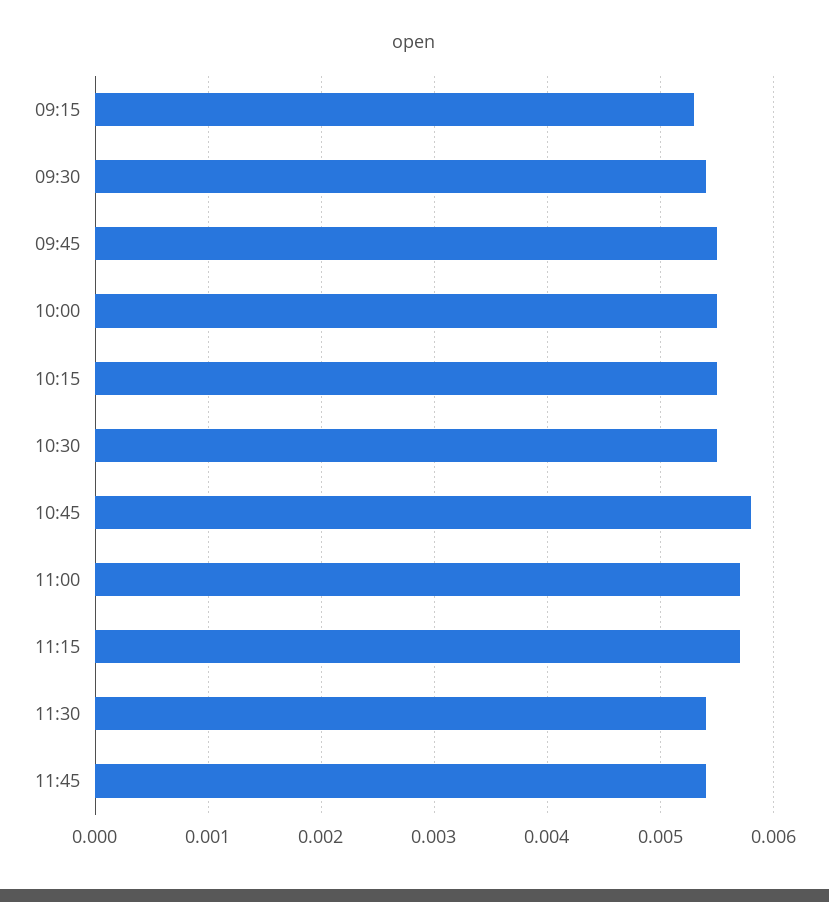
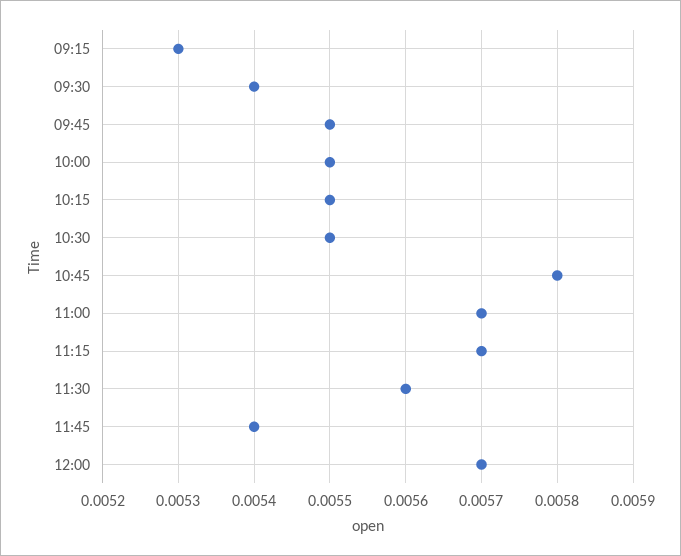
11:30: 0.0054 -> 0.0056
12:00: none -> 0.0057

